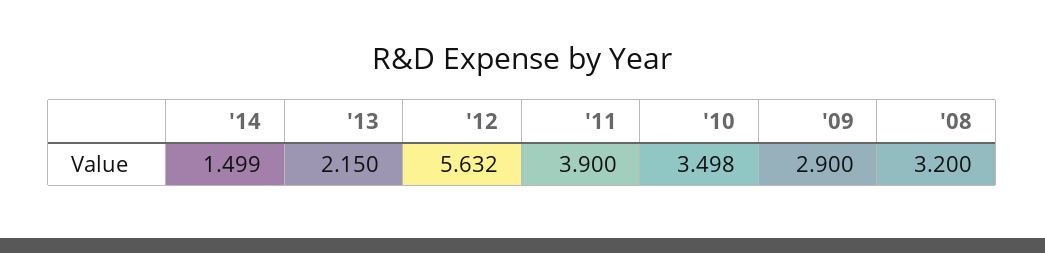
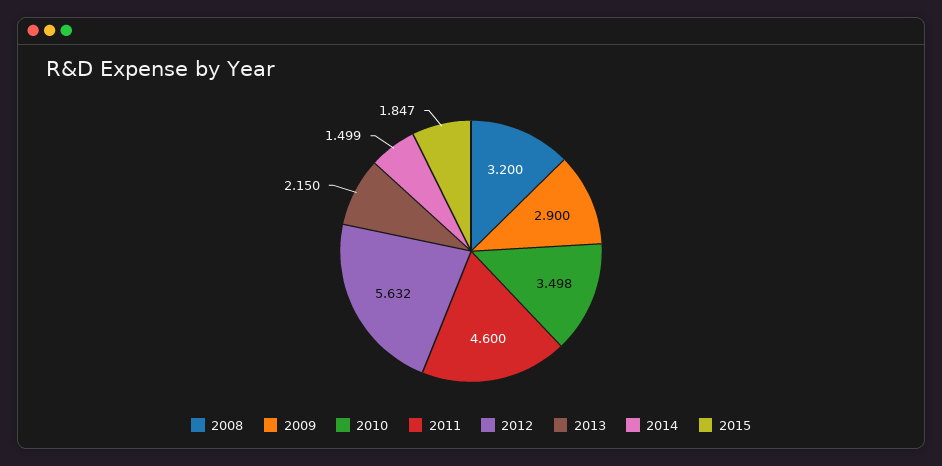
'11: 3.9 -> 4.6
2015: none -> 1.847

